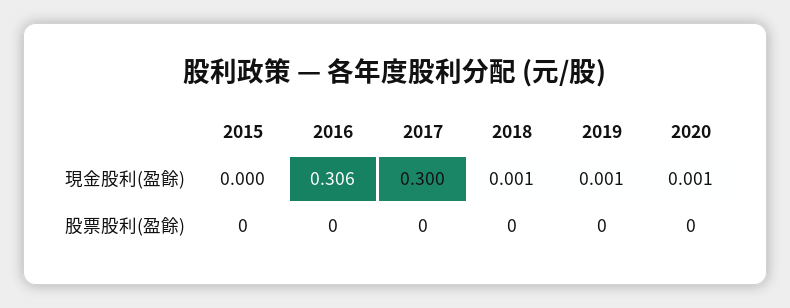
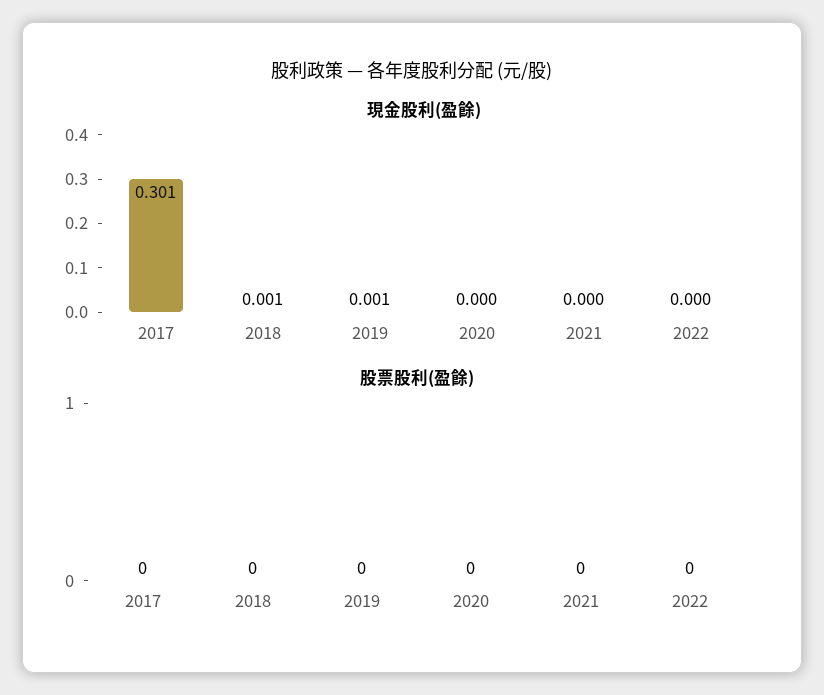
現金股利(盈餘), 2015: 0 -> none
現金股利(盈餘), 2016: 0.306 -> none
現金股利(盈餘), 2017: 0.3 -> 0.301
現金股利(盈餘), 2020: 0.001 -> 0
股票股利(盈餘), 2015: 0 -> none
股票股利(盈餘), 2016: 0 -> none
現金股利(盈餘), 2021: none -> 0
現金股利(盈餘), 2022: none -> 0
股票股利(盈餘), 2021: none -> 0
股票股利(盈餘), 2022: none -> 0

